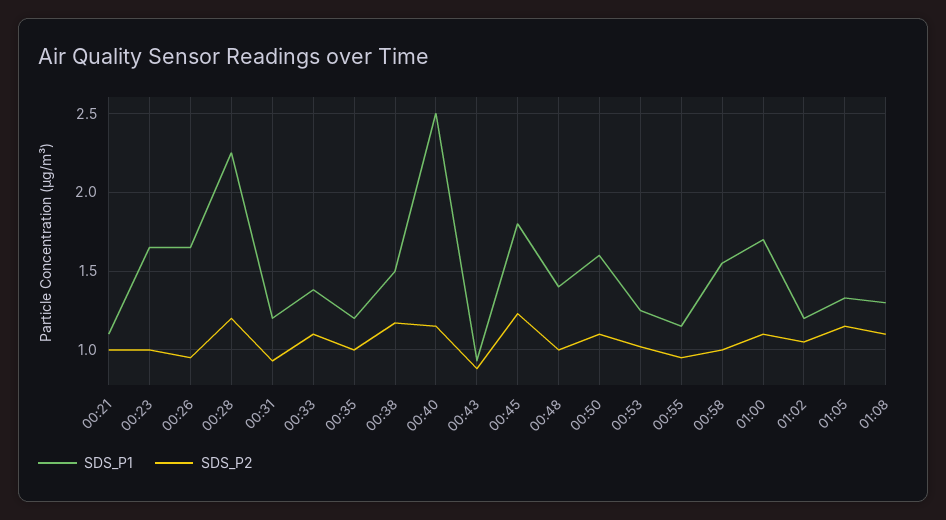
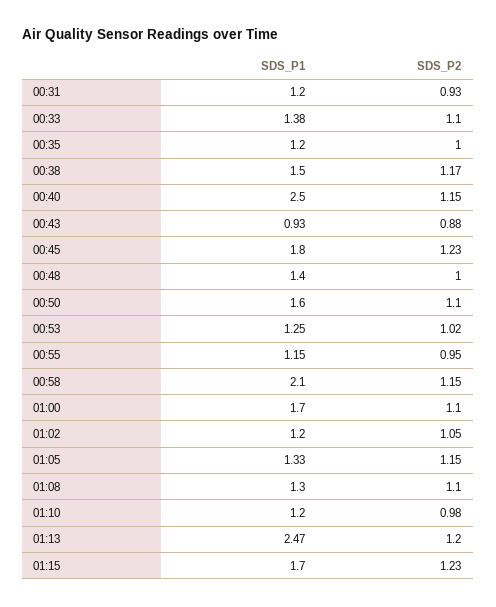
SDS_P1, 00:21: 1.1 -> none
SDS_P2, 00:21: 1 -> none
SDS_P1, 00:23: 1.65 -> none
SDS_P2, 00:23: 1 -> none
SDS_P1, 00:26: 1.65 -> none
SDS_P2, 00:26: 0.95 -> none
SDS_P1, 00:28: 2.25 -> none
SDS_P2, 00:28: 1.2 -> none
SDS_P1, 00:58: 1.55 -> 2.1
SDS_P2, 00:58: 1 -> 1.15
SDS_P1, 01:10: none -> 1.2
SDS_P2, 01:10: none -> 0.98
SDS_P1, 01:13: none -> 2.47
SDS_P2, 01:13: none -> 1.2
SDS_P1, 01:15: none -> 1.7
SDS_P2, 01:15: none -> 1.23

